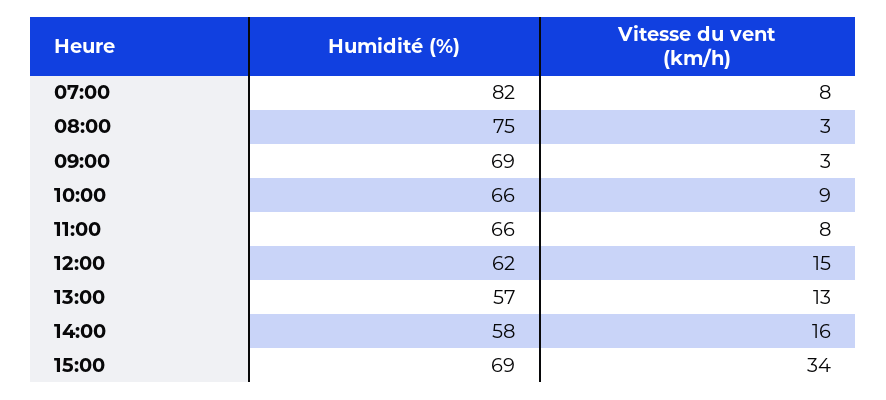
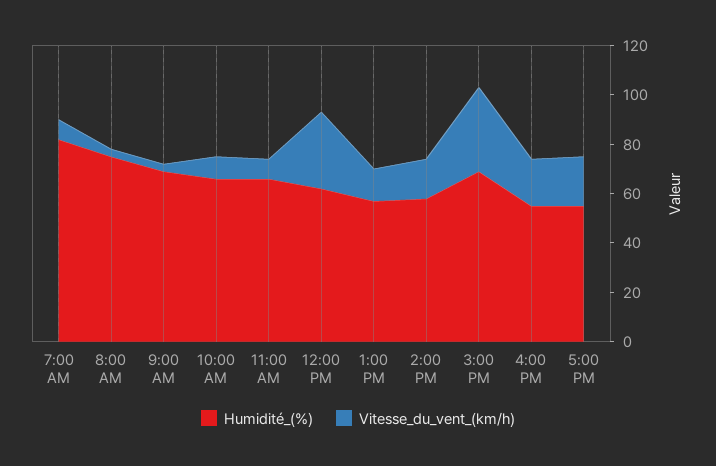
Vitesse du vent (km/h), 12:00: 15 -> 30
Humidité (%), 4:00 PM: none -> 55
Vitesse du vent (km/h), 4:00 PM: none -> 20
Humidité (%), 5:00 PM: none -> 55
Vitesse du vent (km/h), 5:00 PM: none -> 20

